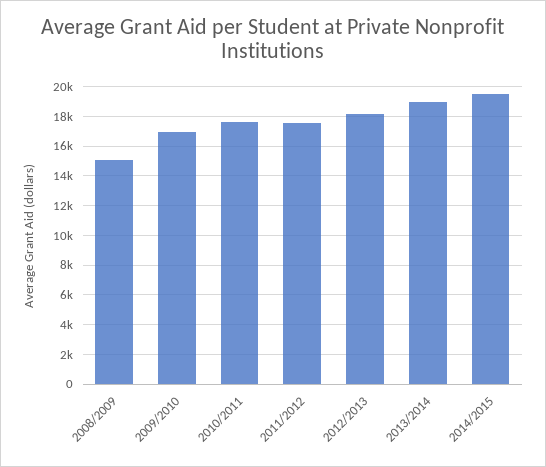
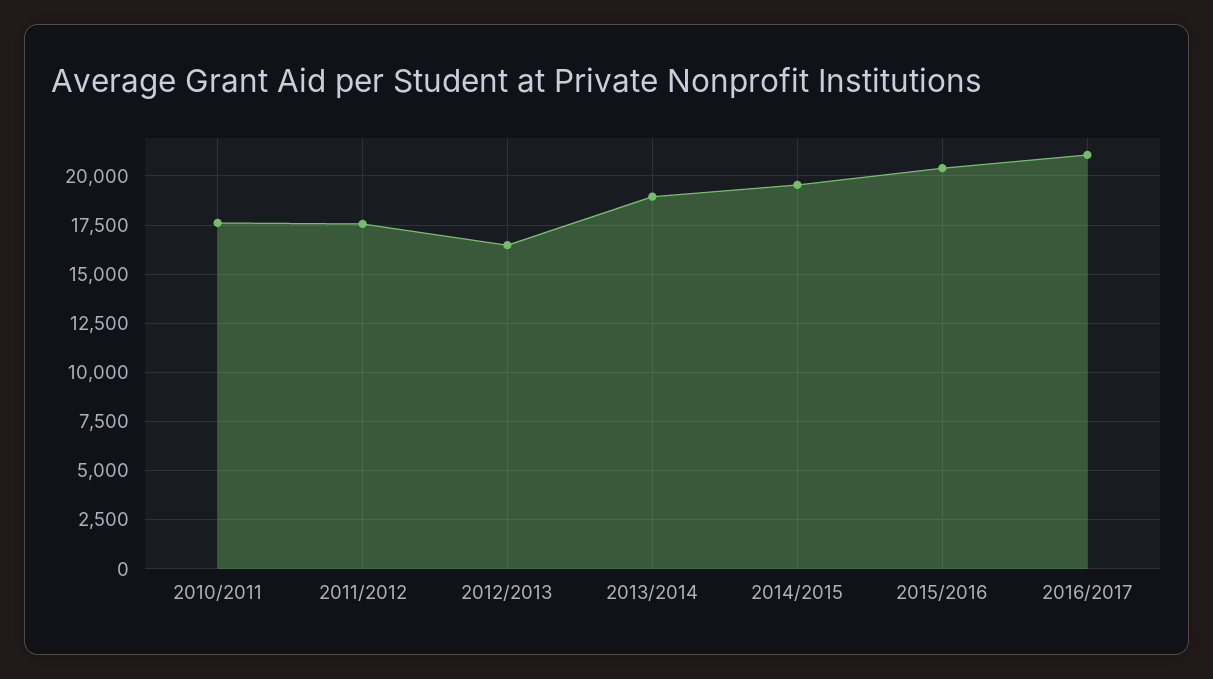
2008/2009: 15000 -> none
2009/2010: 17000 -> none
2012/2013: 18000 -> 16500
2015/2016: none -> 20500
2016/2017: none -> 21000

